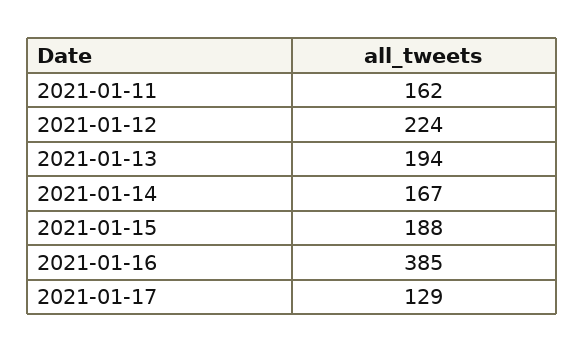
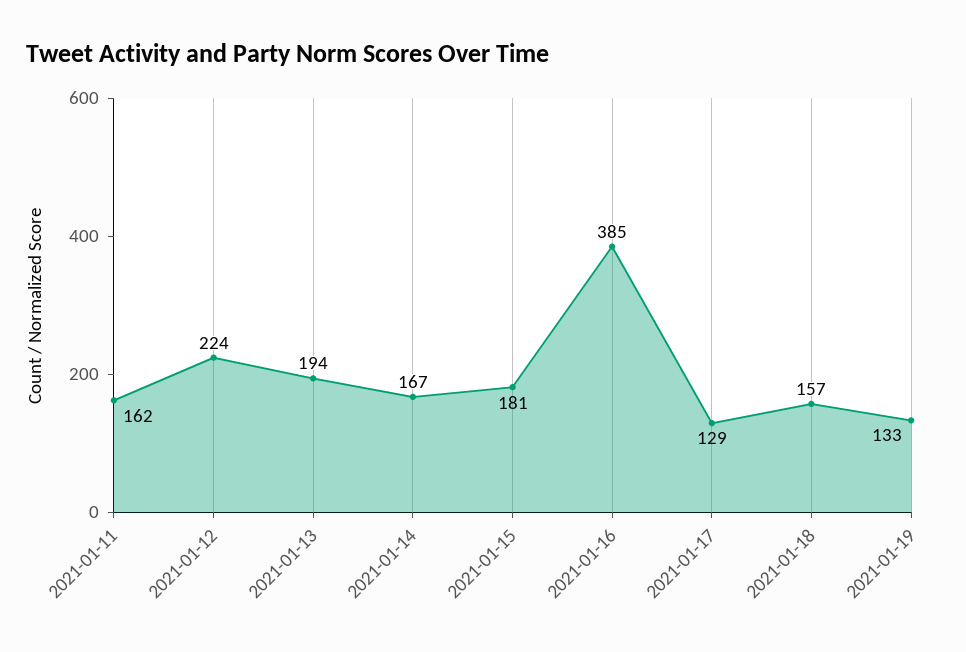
2021-01-15: 188 -> 181
2021-01-18: none -> 157
2021-01-19: none -> 133

